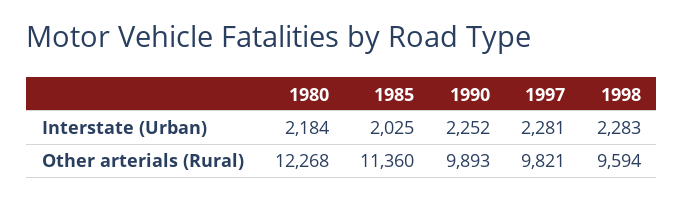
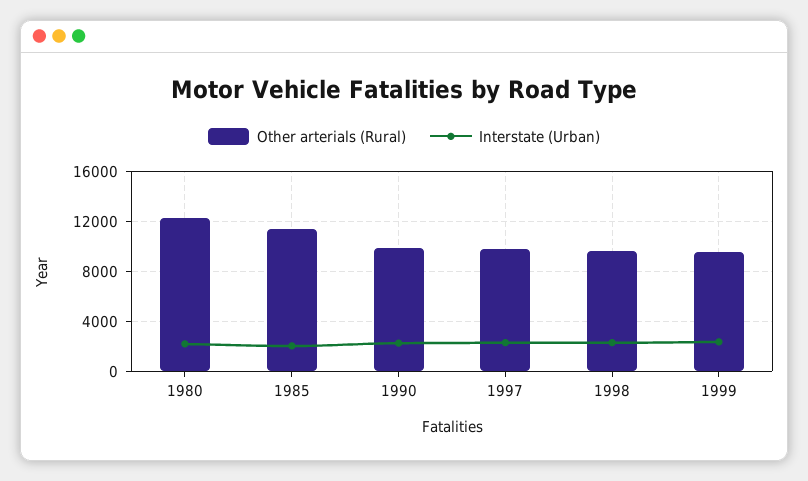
Other arterials (Rural), 1999: none -> 9500
Interstate (Urban), 1999: none -> 2500

